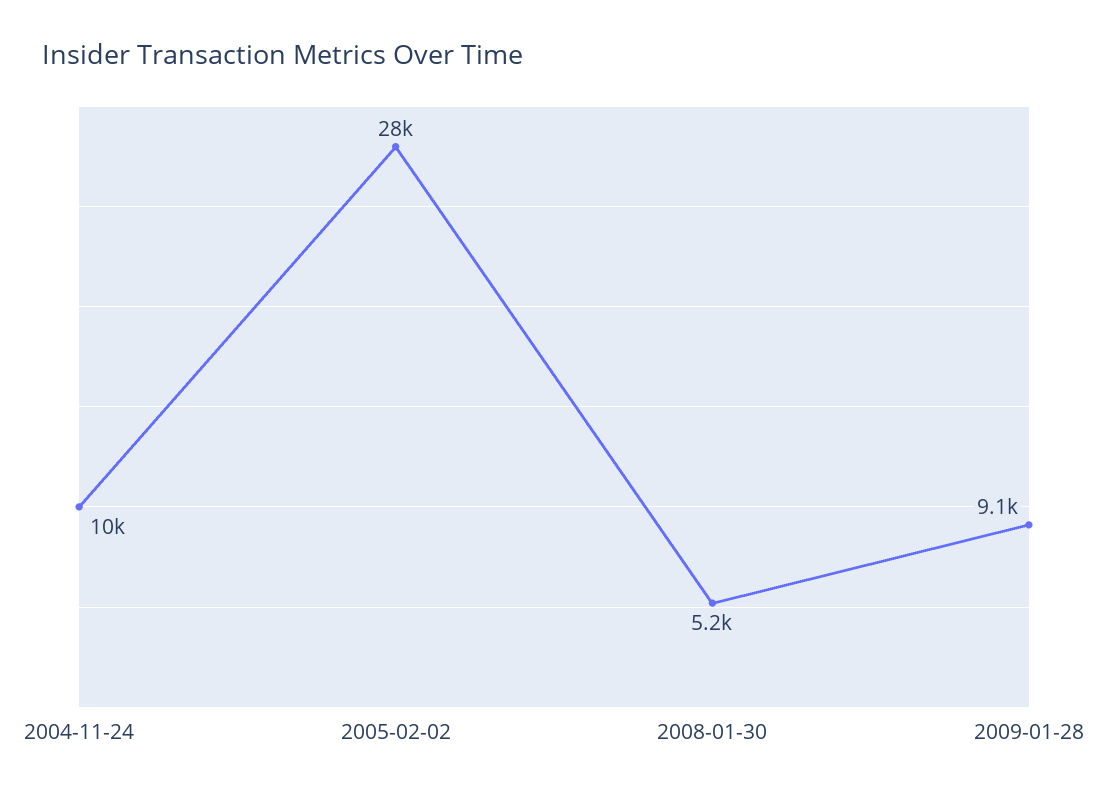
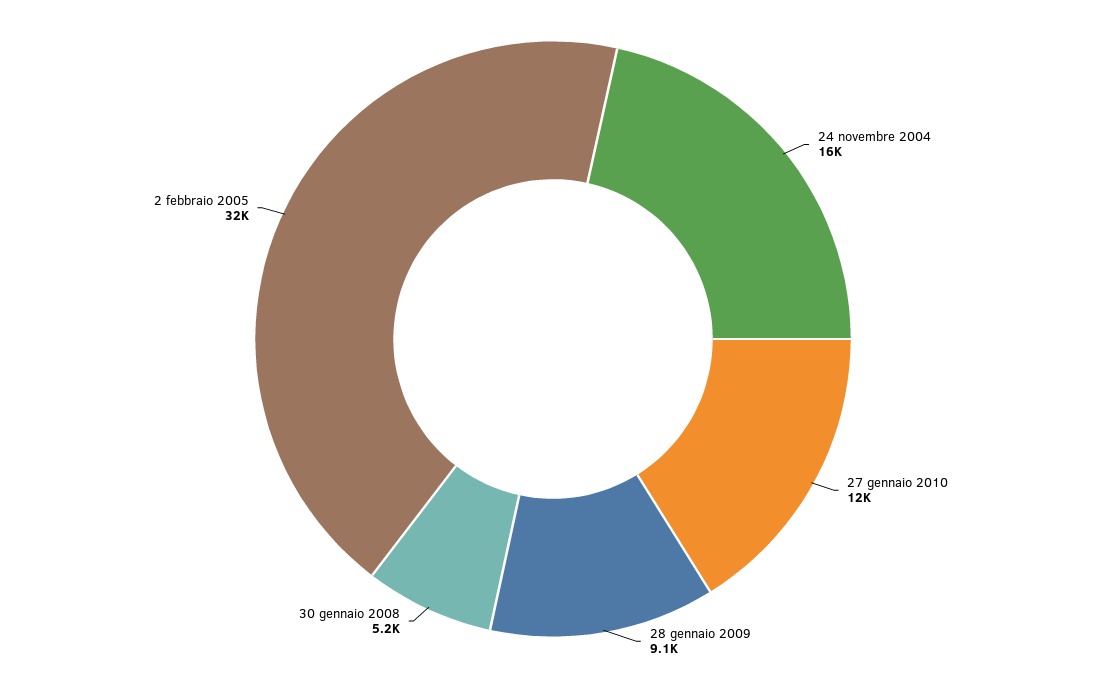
2004-11-24: 10000 -> 16000
2005-02-02: 28000 -> 32000
27 gennaio 2010: none -> 12000

